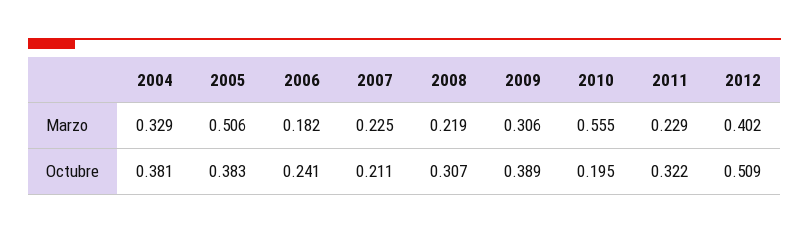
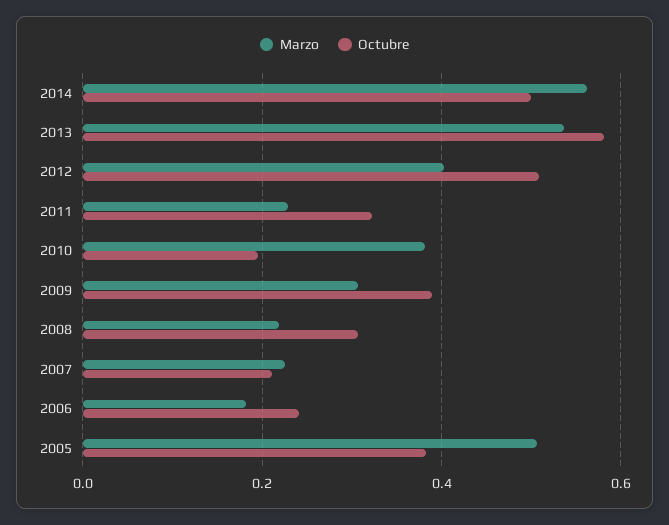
Marzo, 2004: 0.329 -> none
Marzo, 2010: 0.555 -> 0.38
Octubre, 2004: 0.381 -> none
Marzo, 2014: none -> 0.56
Octubre, 2014: none -> 0.5
Marzo, 2013: none -> 0.54
Octubre, 2013: none -> 0.58

